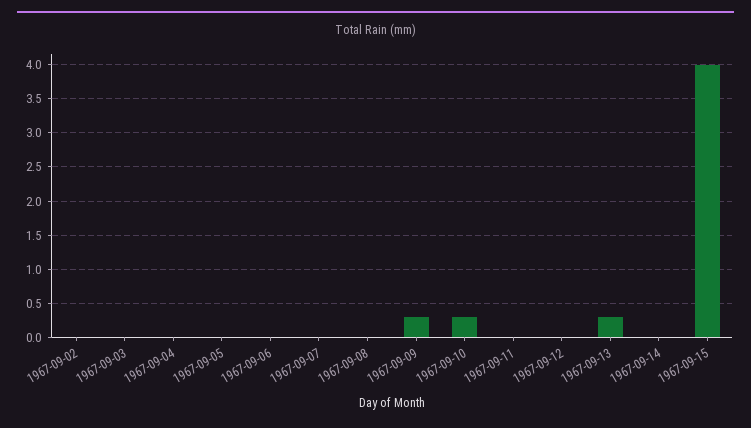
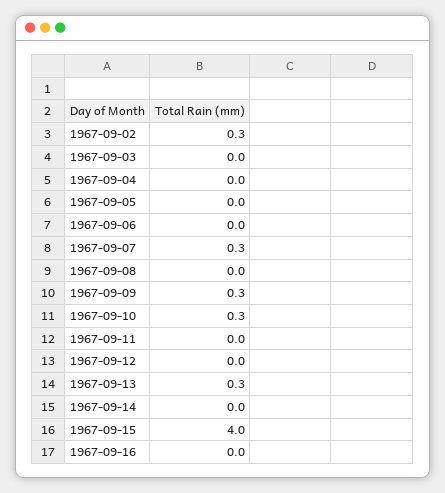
1967-09-02: 0 -> 0.3
1967-09-07: 0 -> 0.3
1967-09-16: none -> 0

